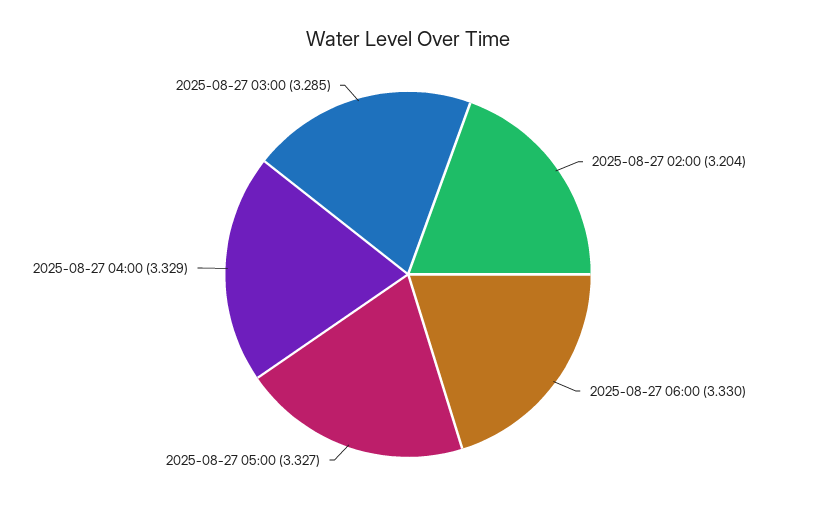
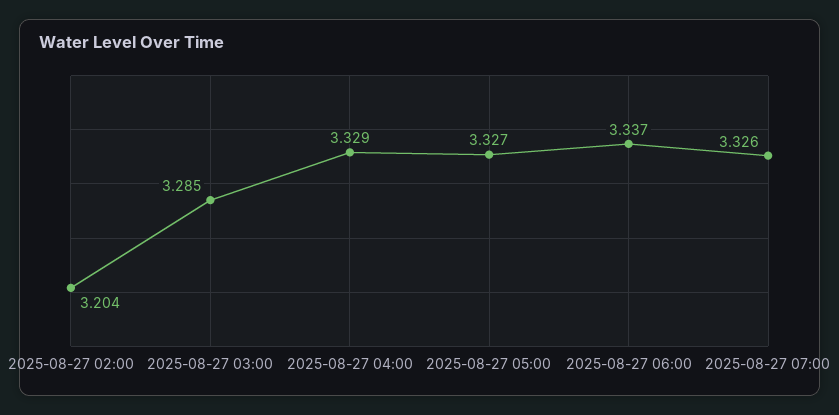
2025-08-27 06:00: 3.33 -> 3.337
2025-08-27 07:00: none -> 3.326

